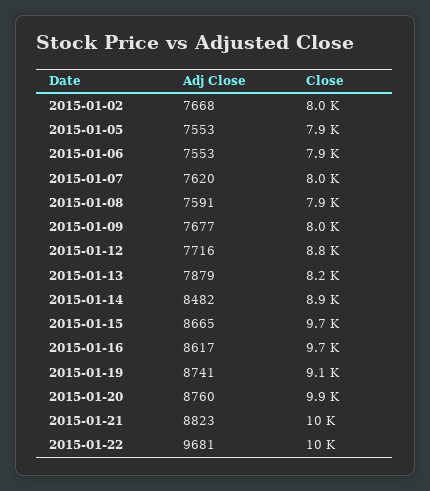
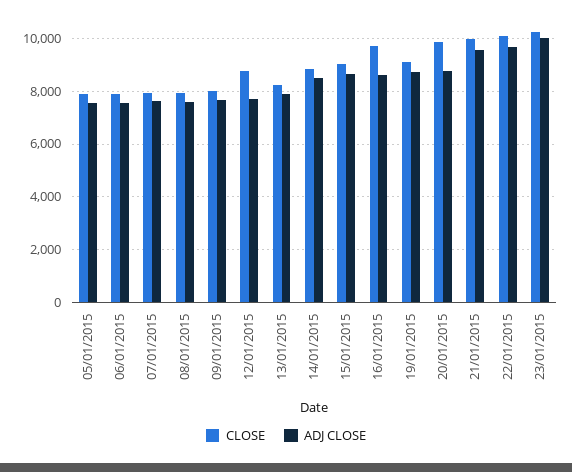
Adj Close, 2015-01-02: 7668 -> none
Close, 2015-01-02: 8000 -> none
Close, 2015-01-15: 9700 -> 9000
Adj Close, 2015-01-21: 8823 -> 9500
Close, 23/01/2015: none -> 10250
Adj Close, 23/01/2015: none -> 10000

